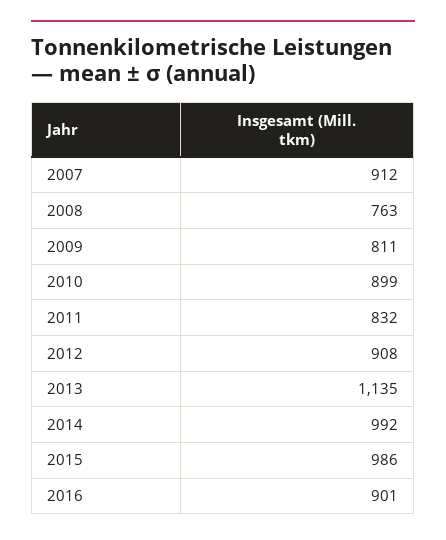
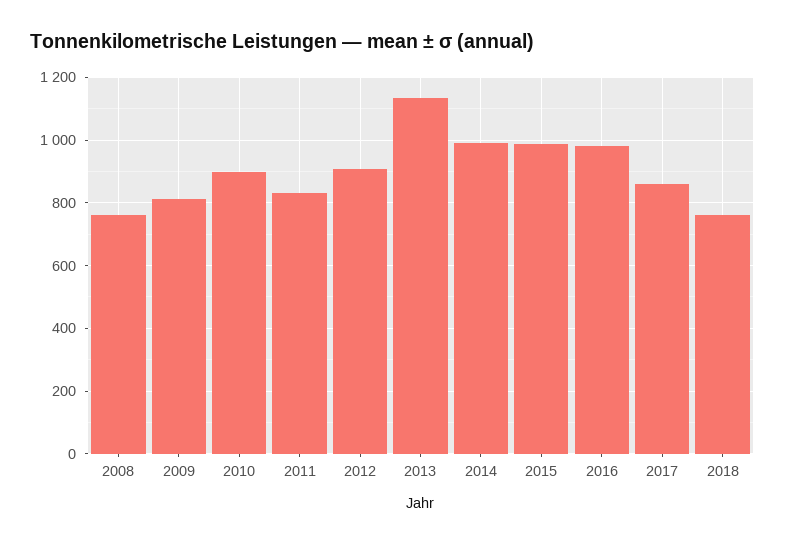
2007: 912 -> none
2016: 901 -> 980
2017: none -> 860
2018: none -> 760

